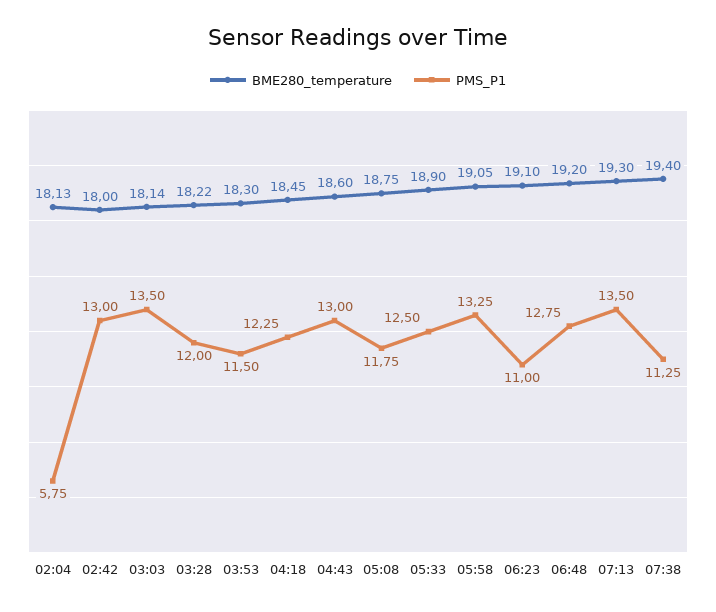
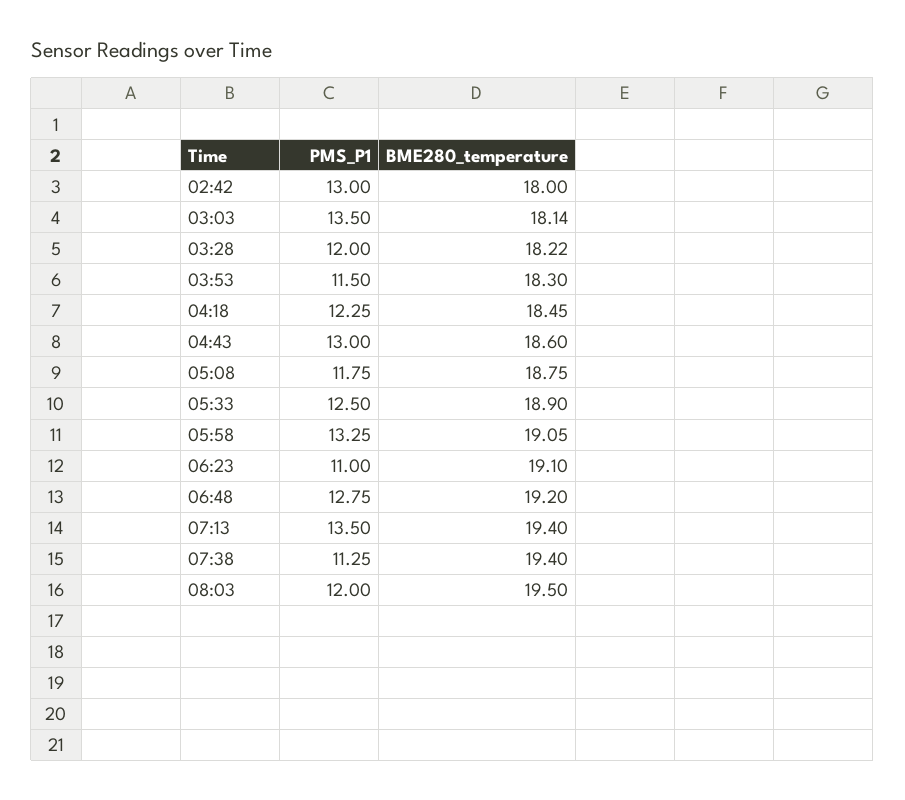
BME280_temperature, 02:04: 18.13 -> none
PMS_P1, 02:04: 5.75 -> none
BME280_temperature, 07:13: 19.3 -> 19.4
PMS_P1, 08:03: none -> 12
BME280_temperature, 08:03: none -> 19.5

